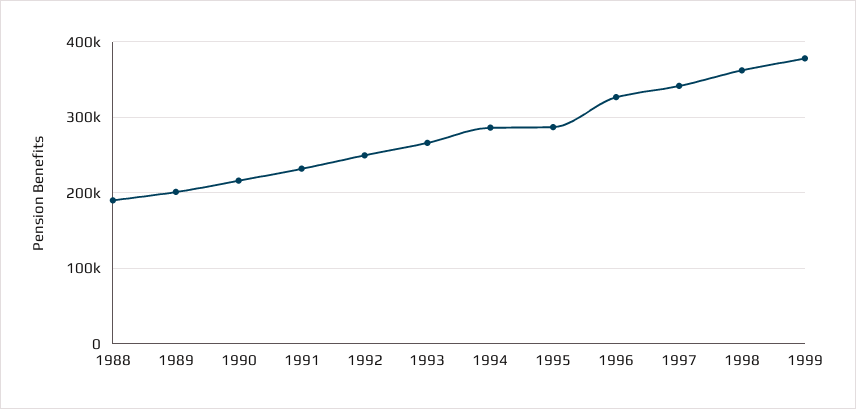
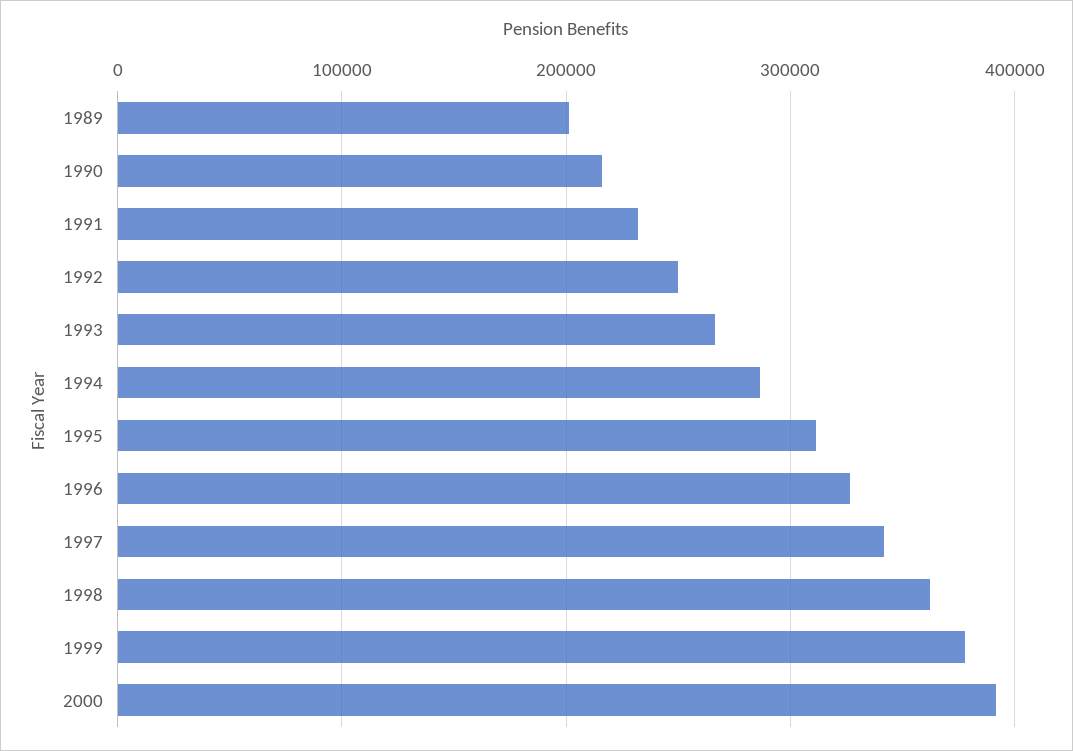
1988: 190000 -> none
1995: 290000 -> 310000
2000: none -> 390000

